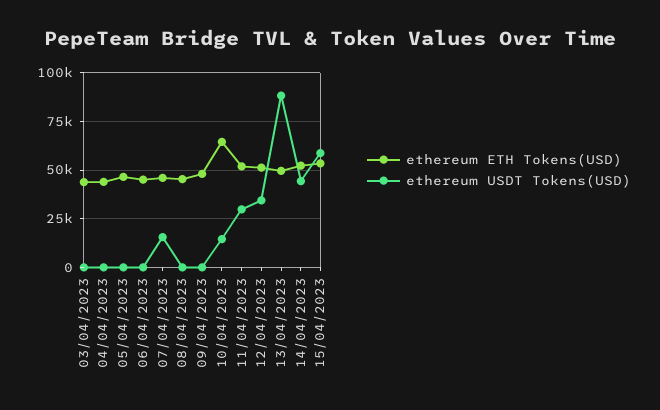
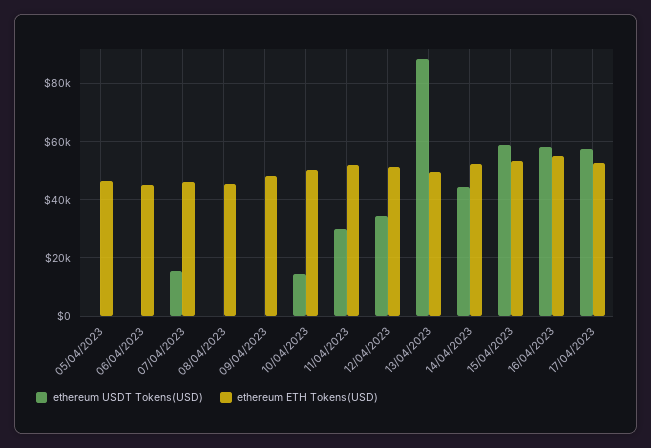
ethereum ETH Tokens(USD), 03/04/2023: 45000 -> none
ethereum USDT Tokens(USD), 03/04/2023: 0 -> none
ethereum ETH Tokens(USD), 04/04/2023: 45000 -> none
ethereum USDT Tokens(USD), 04/04/2023: 0 -> none
ethereum ETH Tokens(USD), 10/04/2023: 65000 -> 50000
ethereum USDT Tokens(USD), 16/04/2023: none -> 57500
ethereum ETH Tokens(USD), 16/04/2023: none -> 55000
ethereum USDT Tokens(USD), 17/04/2023: none -> 57500
ethereum ETH Tokens(USD), 17/04/2023: none -> 52500

